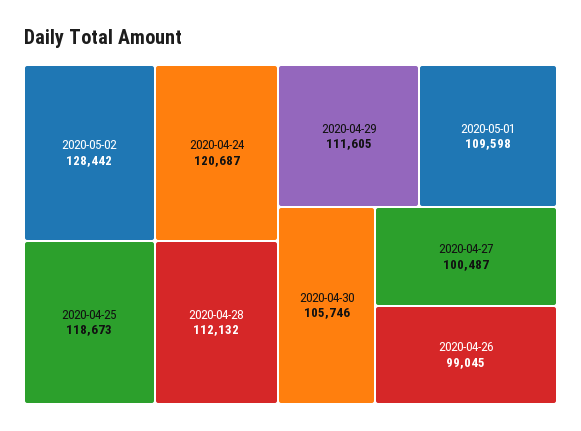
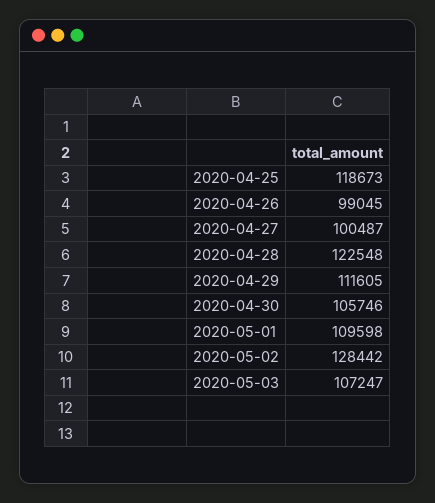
2020-04-24: 120687 -> none
2020-04-28: 112132 -> 122548
2020-05-03: none -> 107247

